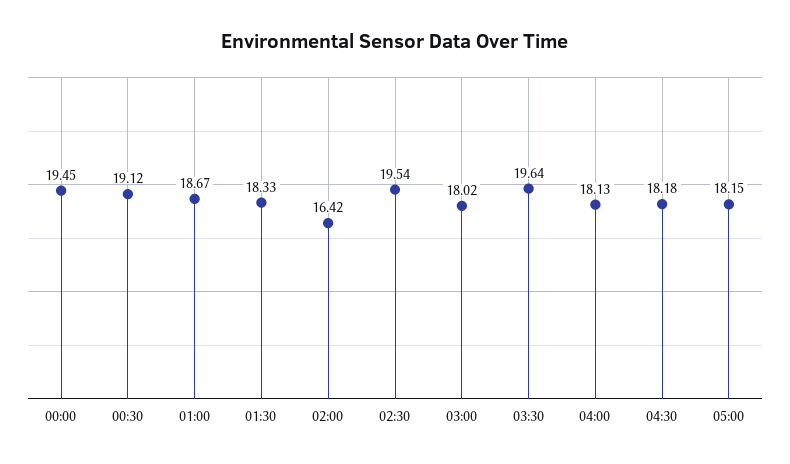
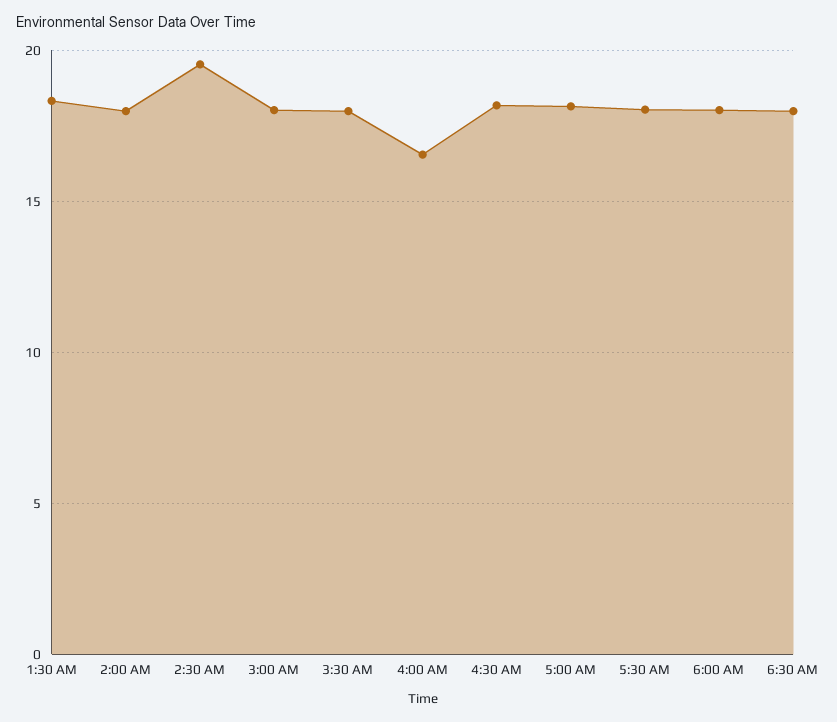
00:00: 19.45 -> none
00:30: 19.12 -> none
01:00: 18.67 -> none
02:00: 16.42 -> 18
03:30: 19.64 -> 18
04:00: 18.13 -> 16.5
5:30 AM: none -> 18
6:00 AM: none -> 18
6:30 AM: none -> 18

